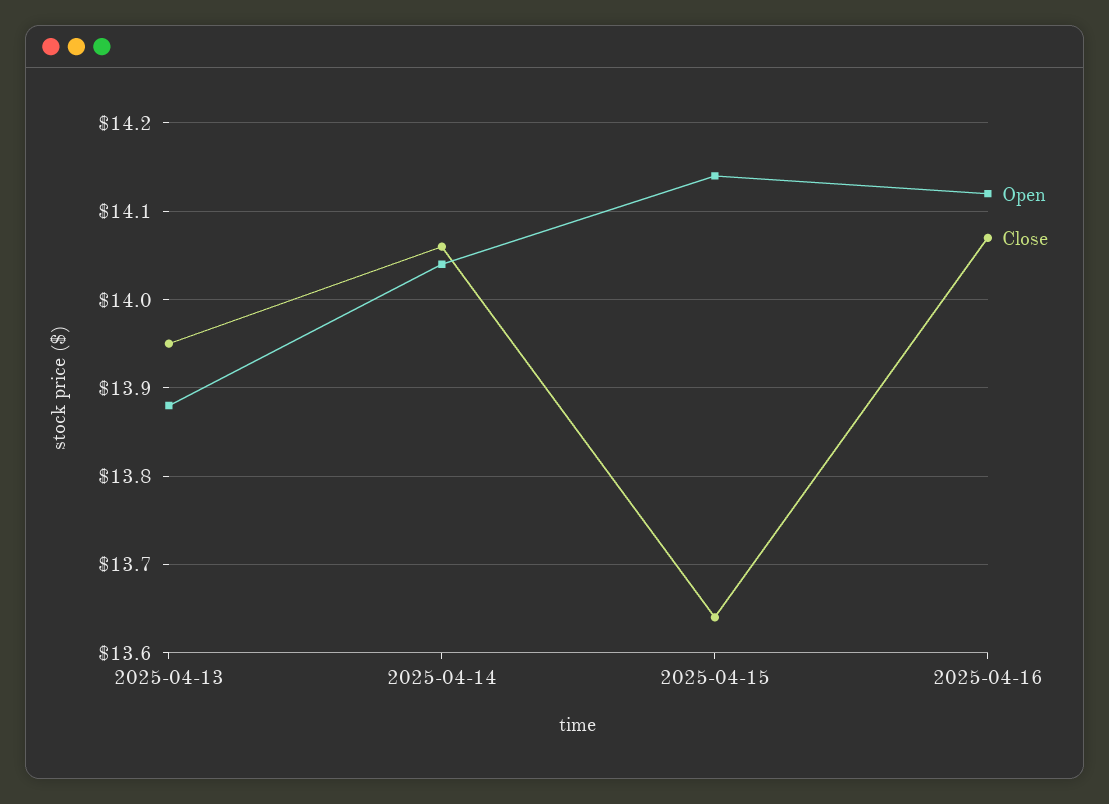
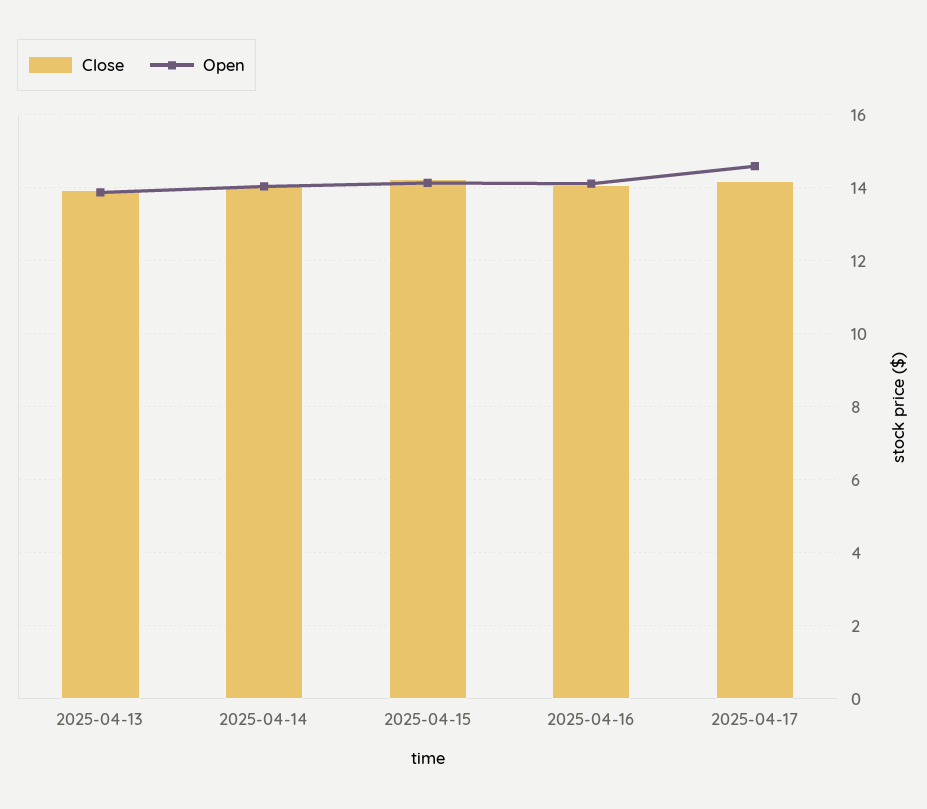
Close, 2025-04-15: 13.64 -> 14.2
Close, 2025-04-17: none -> 14.2
Open, 2025-04-17: none -> 14.6

